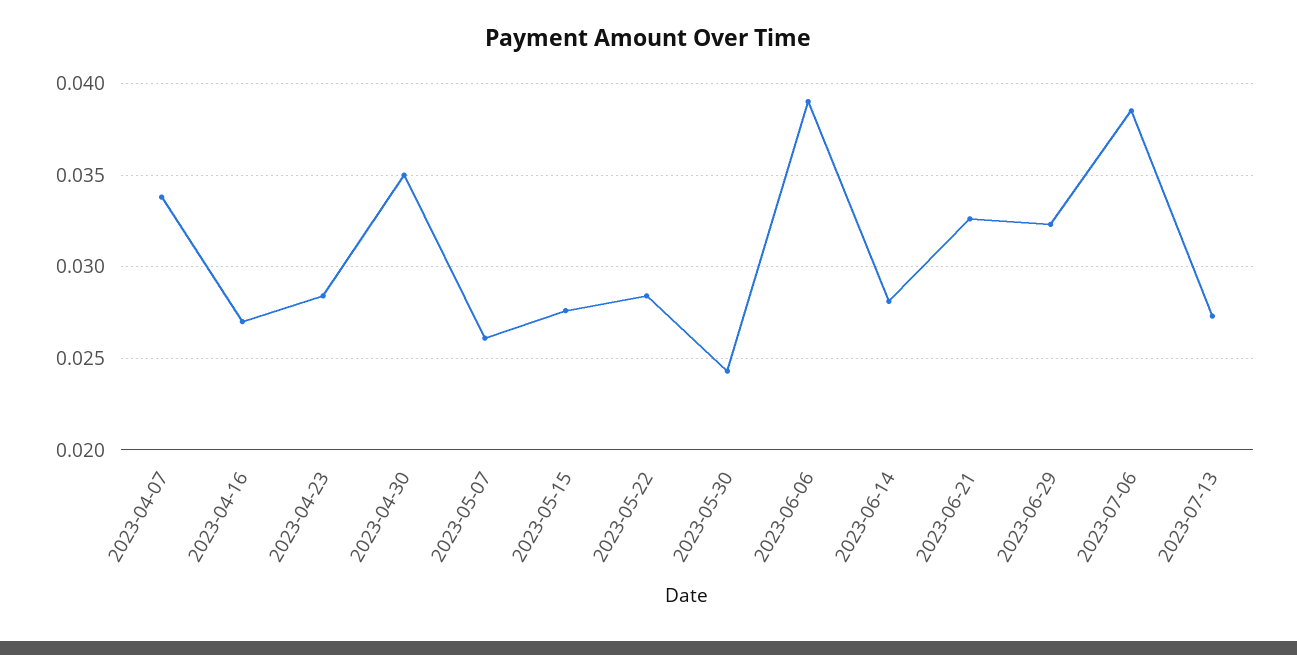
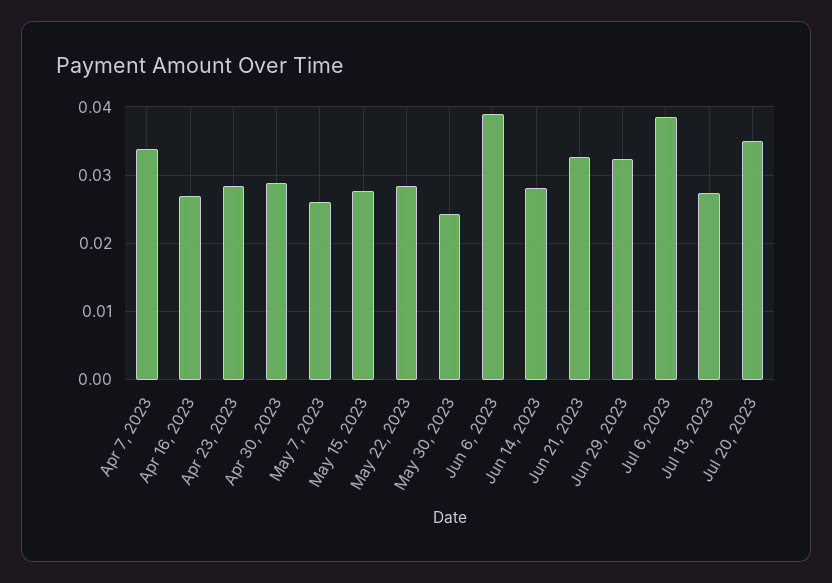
2023-04-30: 0.035 -> 0.029
Jul 20, 2023: none -> 0.035

